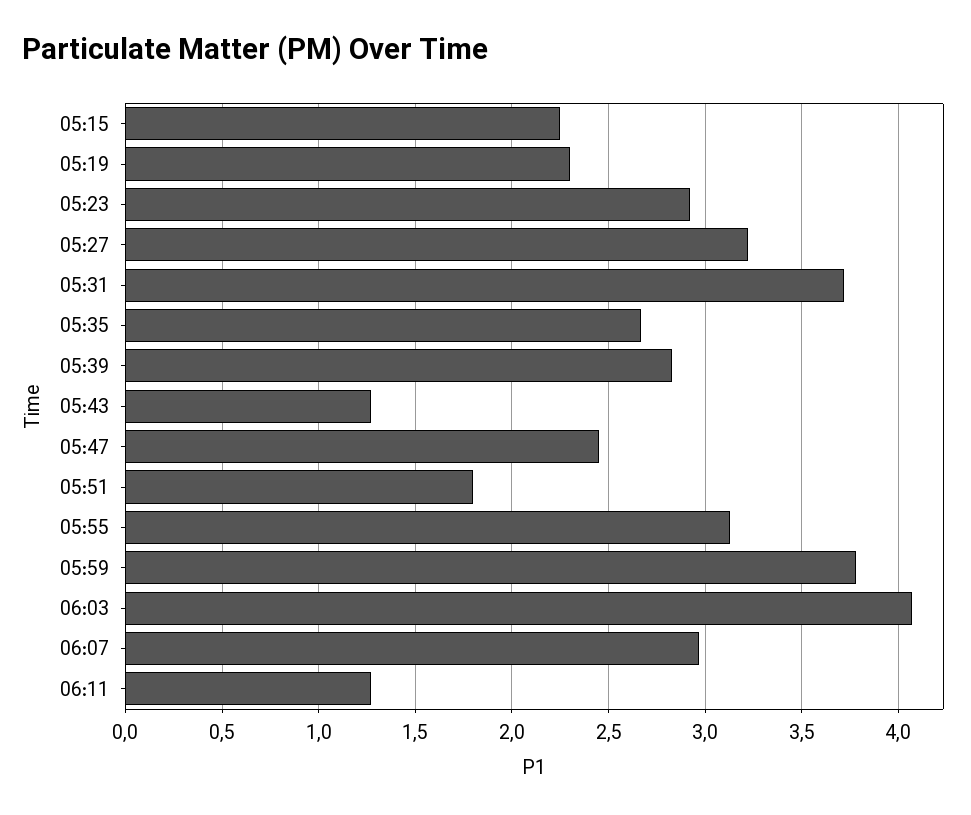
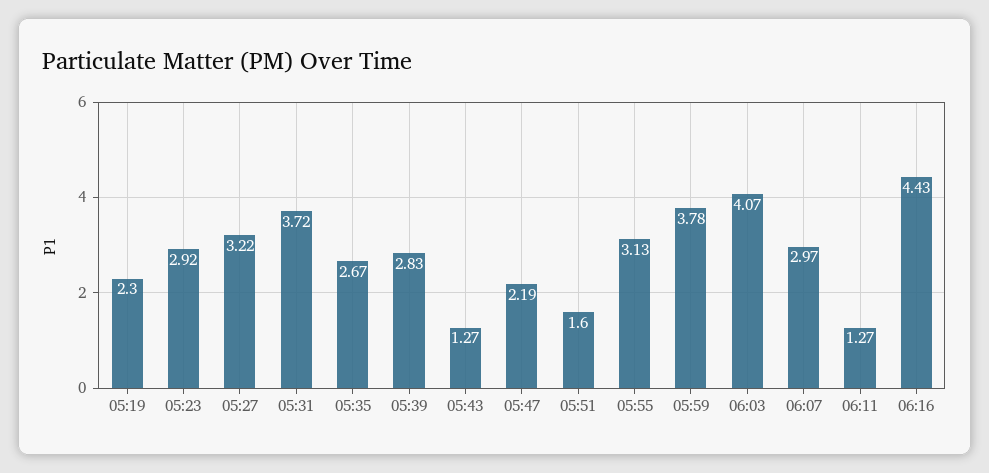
05:15: 2.25 -> none
05:47: 2.45 -> 2.19
05:51: 1.8 -> 1.6
06:16: none -> 4.43

